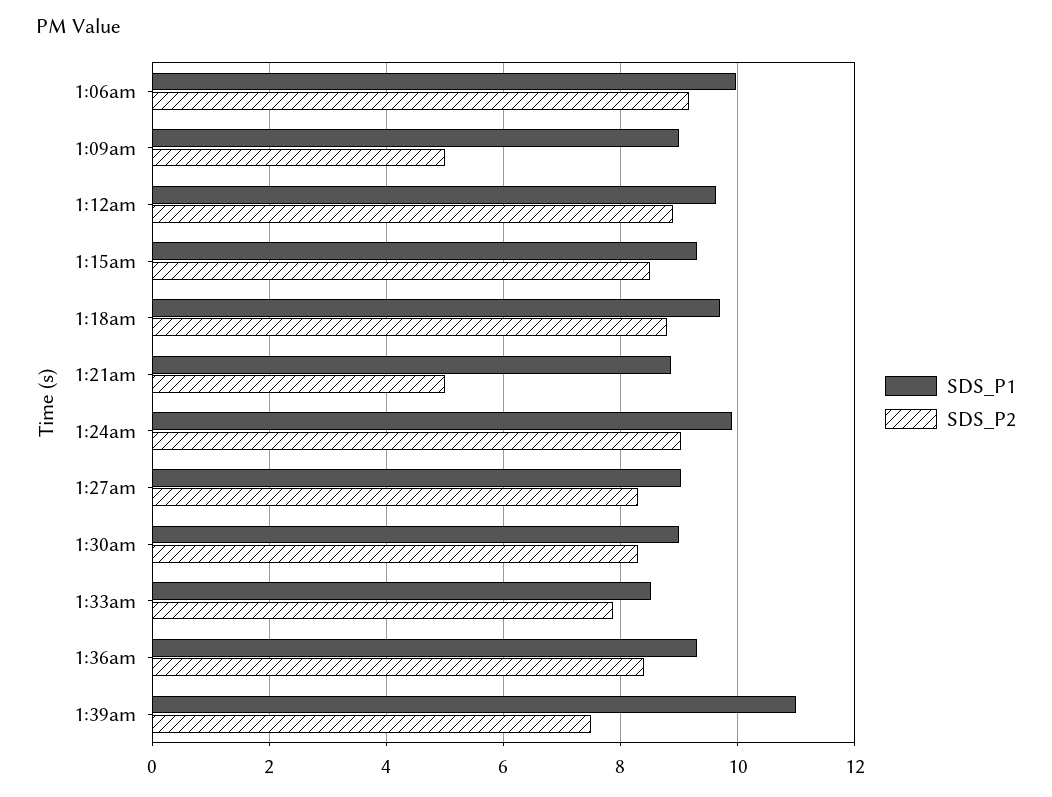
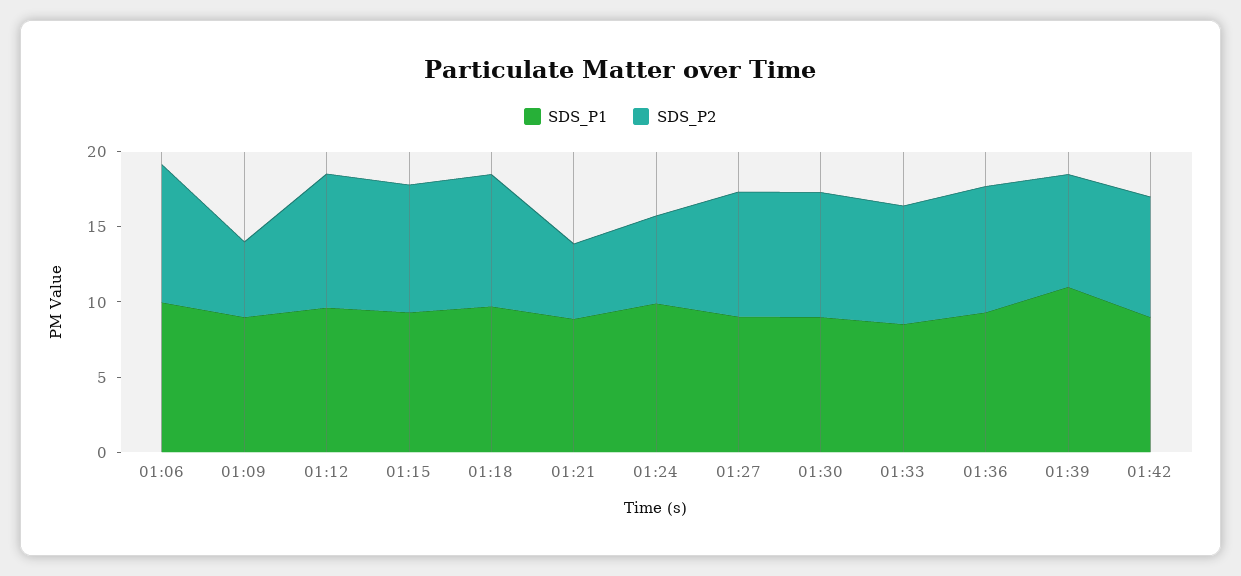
SDS_P2, 1:24am: 9 -> 6
SDS_P1, 01:42: none -> 9
SDS_P2, 01:42: none -> 8

